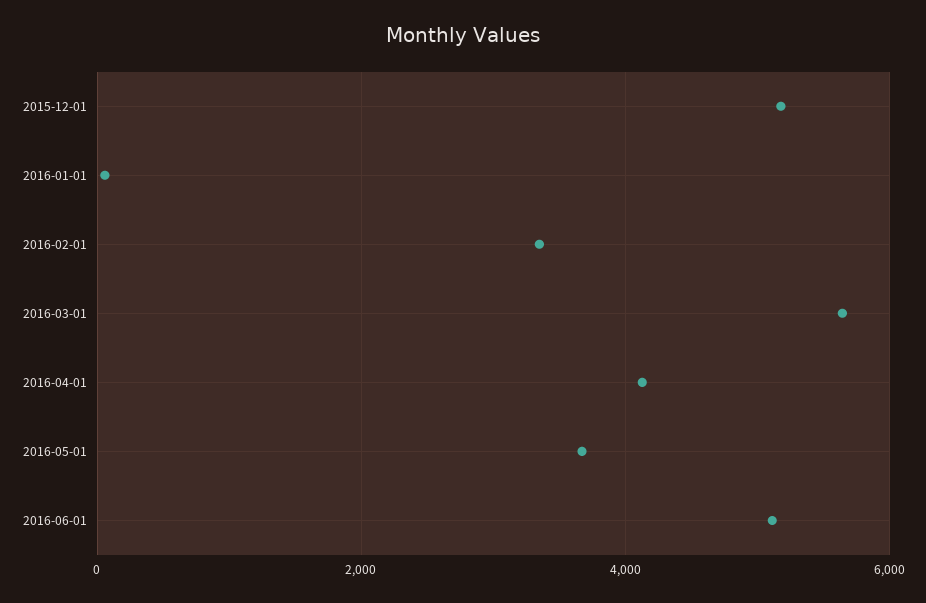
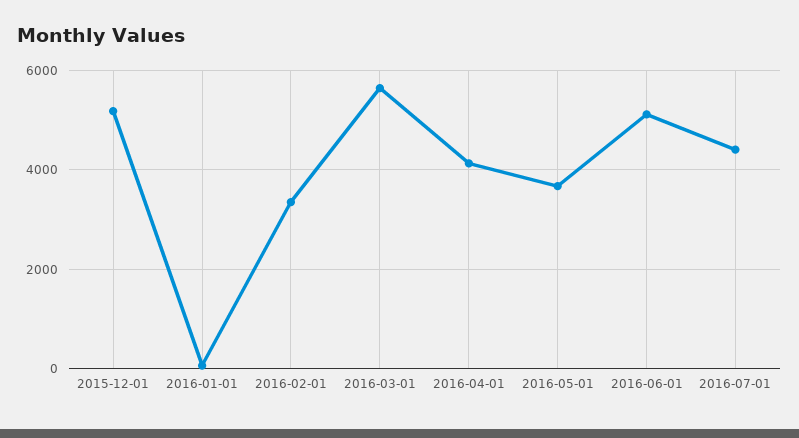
2016-07-01: none -> 4400

